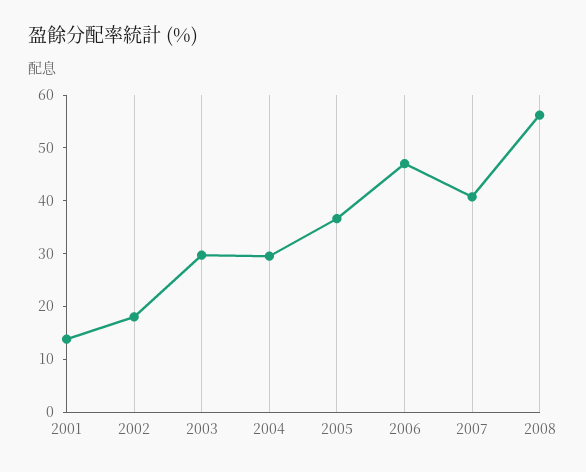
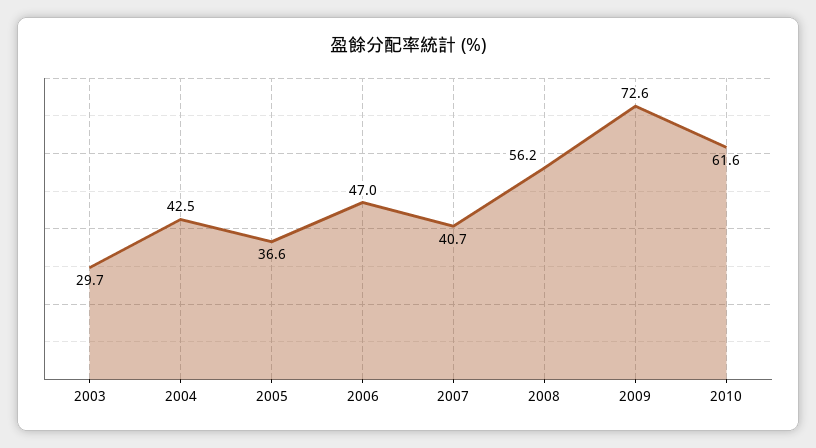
2001: 14 -> none
2002: 18 -> none
2004: 30 -> 42.5
2009: none -> 72.6
2010: none -> 61.6

